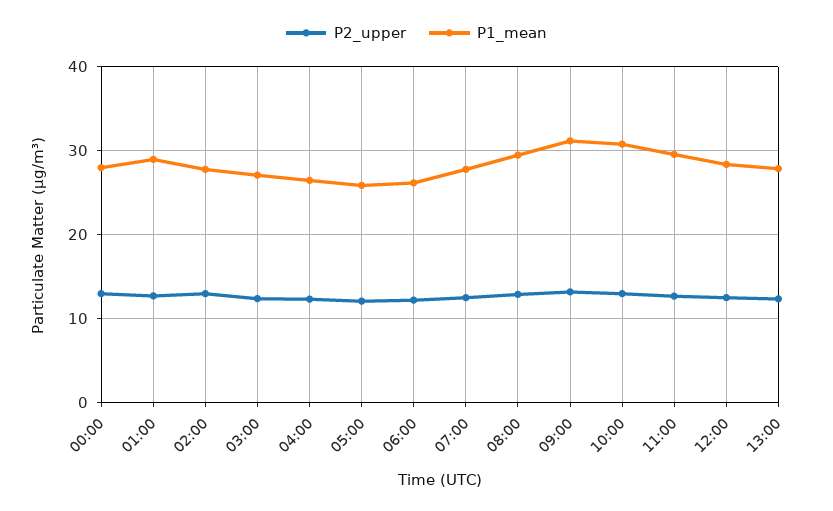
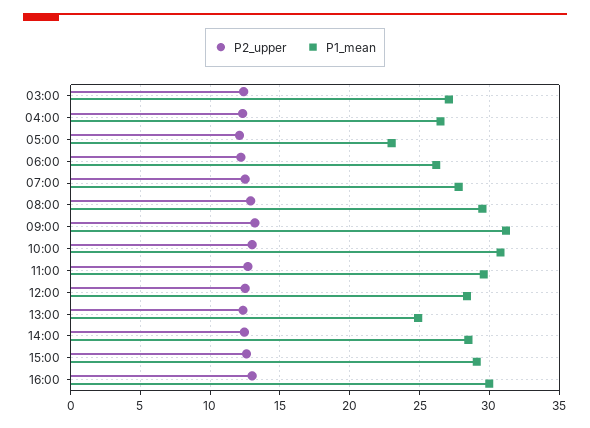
P2_upper, 00:00: 13 -> none
P1_mean, 00:00: 28 -> none
P2_upper, 01:00: 13 -> none
P1_mean, 01:00: 29 -> none
P2_upper, 02:00: 13 -> none
P1_mean, 02:00: 28 -> none
P1_mean, 05:00: 26 -> 23
P1_mean, 13:00: 28 -> 25
P2_upper, 14:00: none -> 12.5
P1_mean, 14:00: none -> 28.5
P2_upper, 15:00: none -> 12.5
P1_mean, 15:00: none -> 29
P2_upper, 16:00: none -> 13
P1_mean, 16:00: none -> 30

